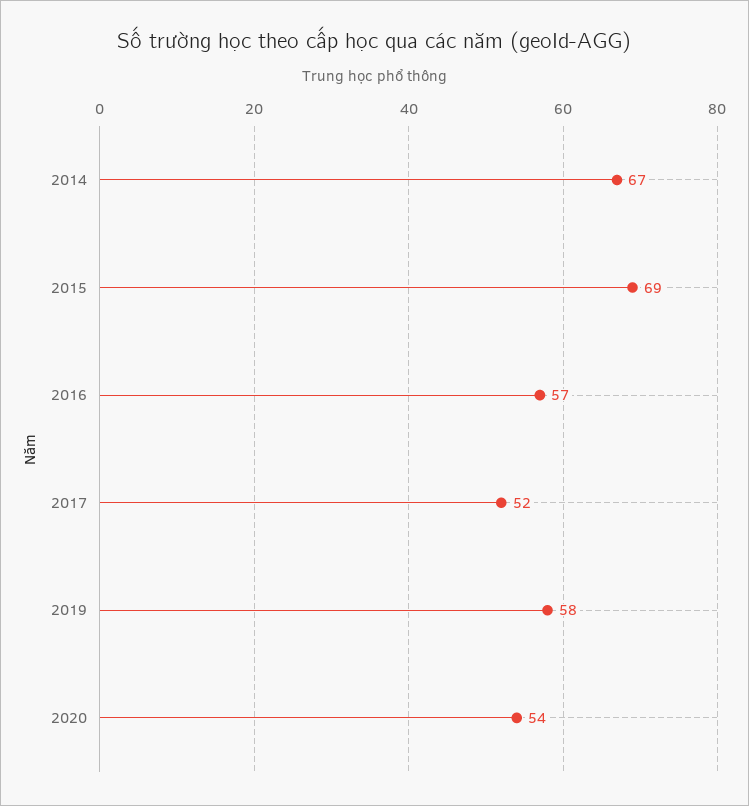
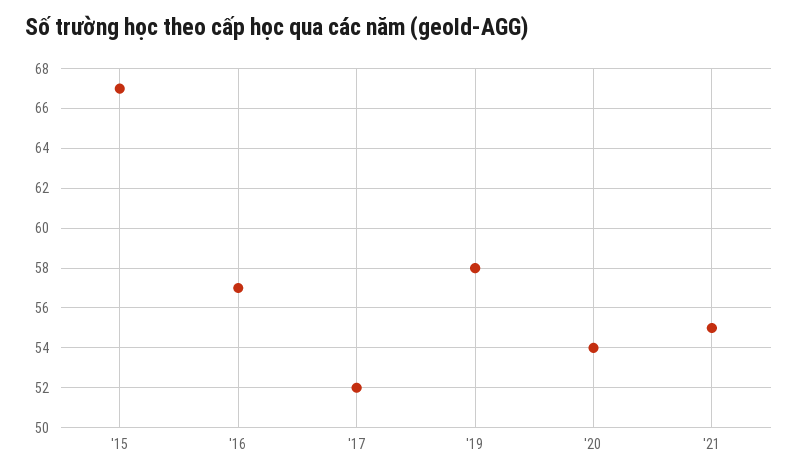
2014: 67 -> none
2015: 69 -> 67
'21: none -> 55

